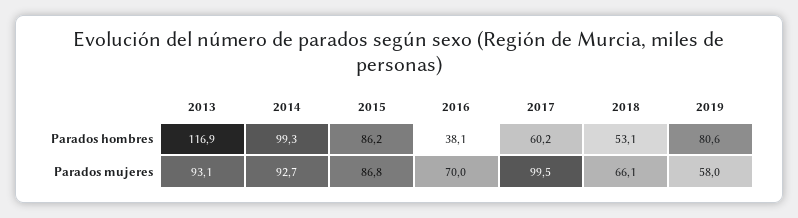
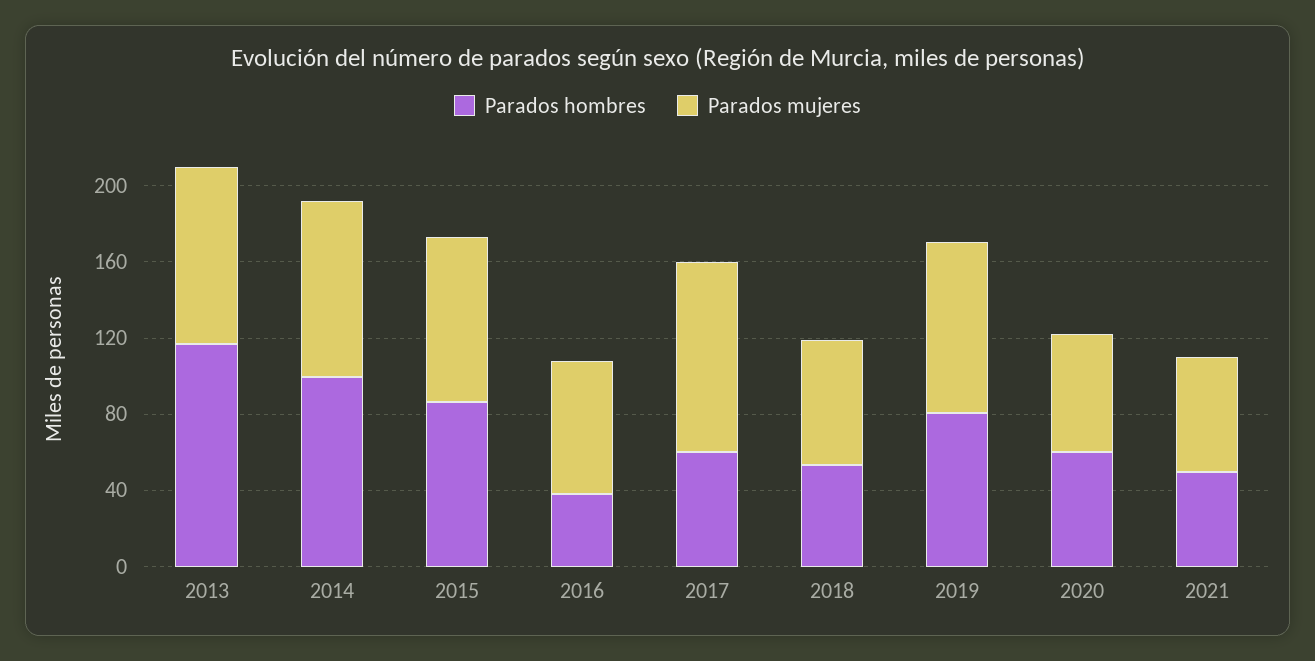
Parados mujeres, 2019: 58 -> 90
Parados hombres, 2020: none -> 60
Parados mujeres, 2020: none -> 60
Parados hombres, 2021: none -> 50
Parados mujeres, 2021: none -> 60

